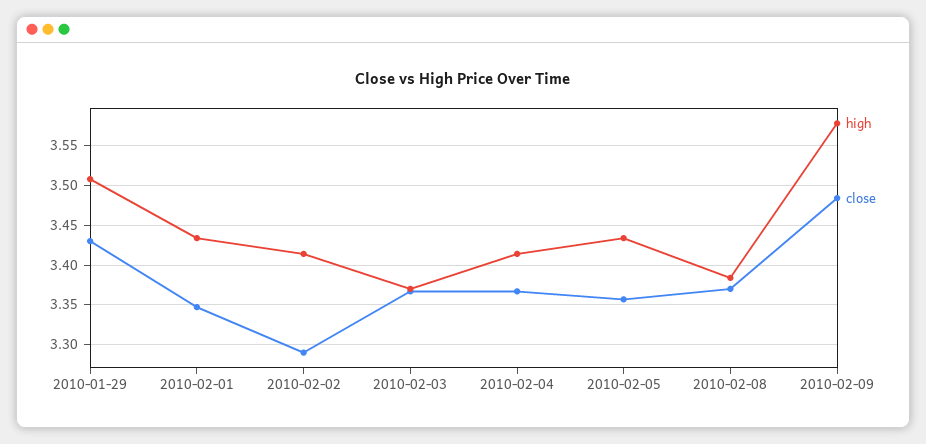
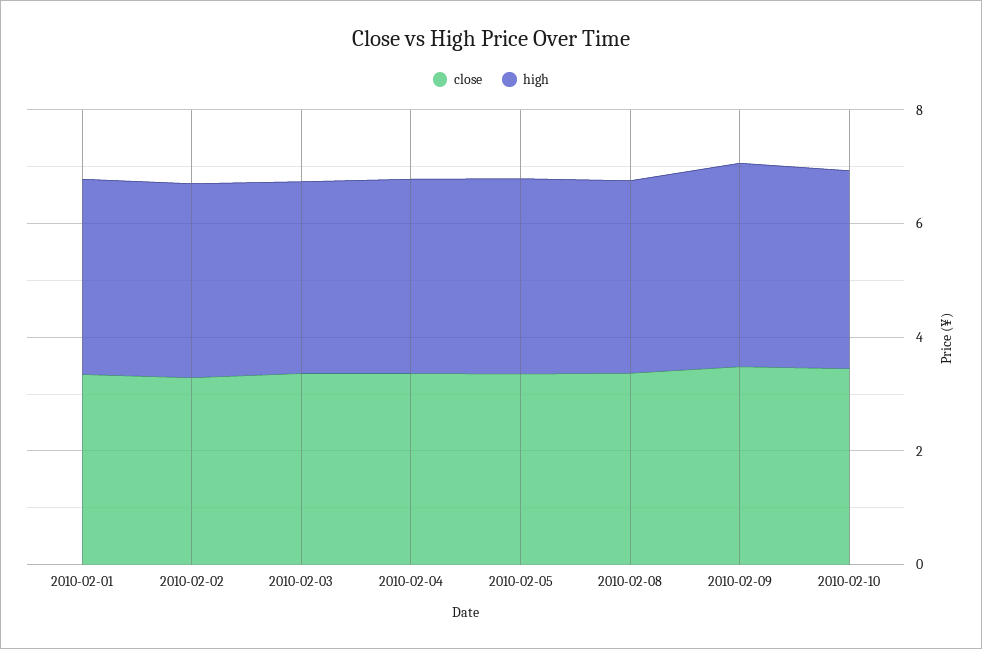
high, 2010-01-29: 3.51 -> none
close, 2010-01-29: 3.43 -> none
close, 2010-02-10: none -> 3.5
high, 2010-02-10: none -> 3.5

